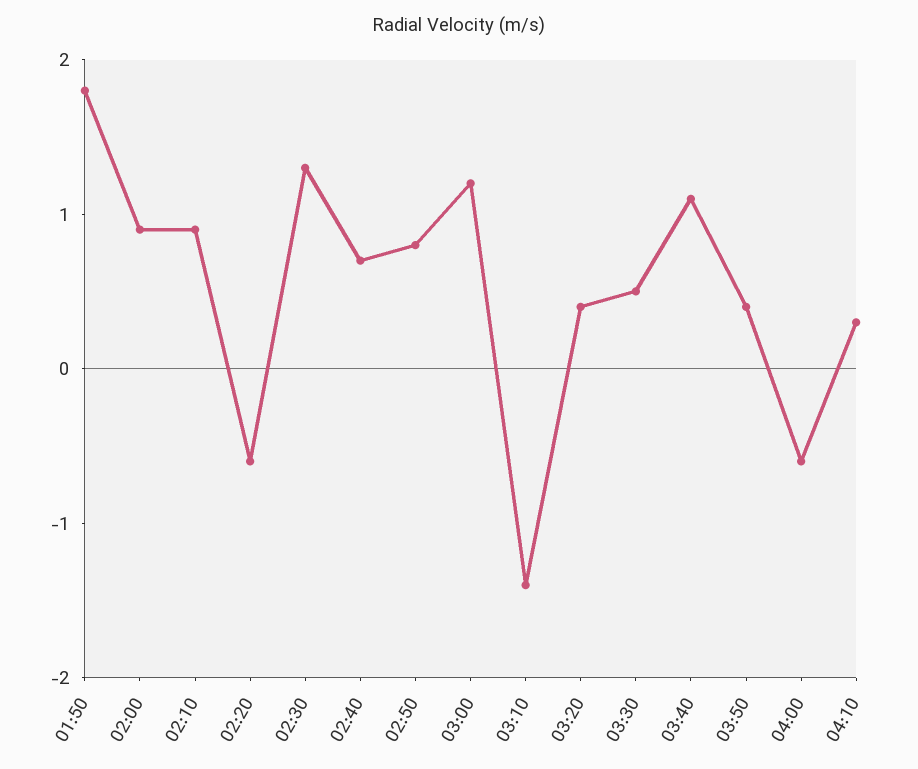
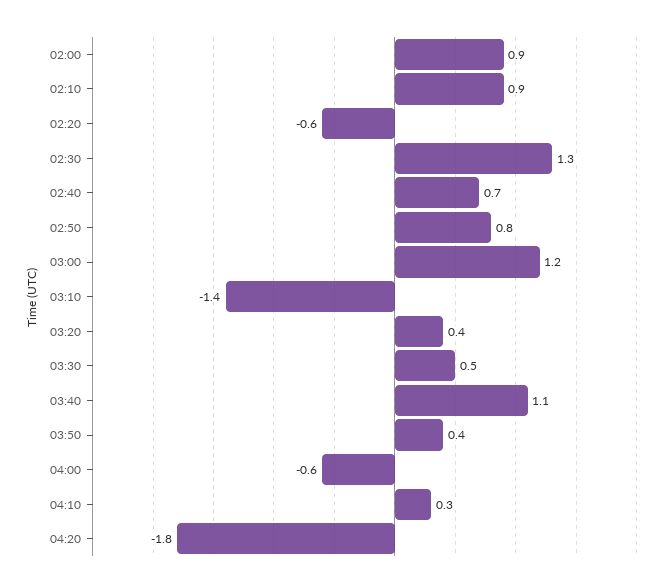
01:50: 1.8 -> none
04:20: none -> -1.8

